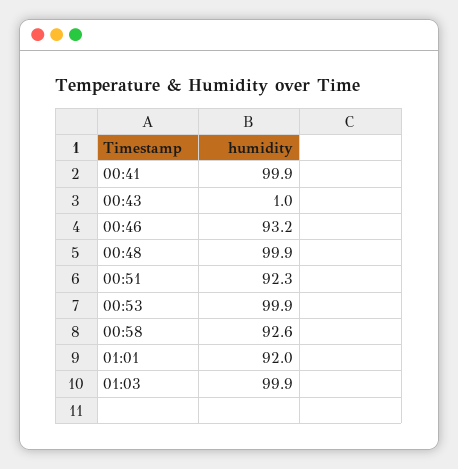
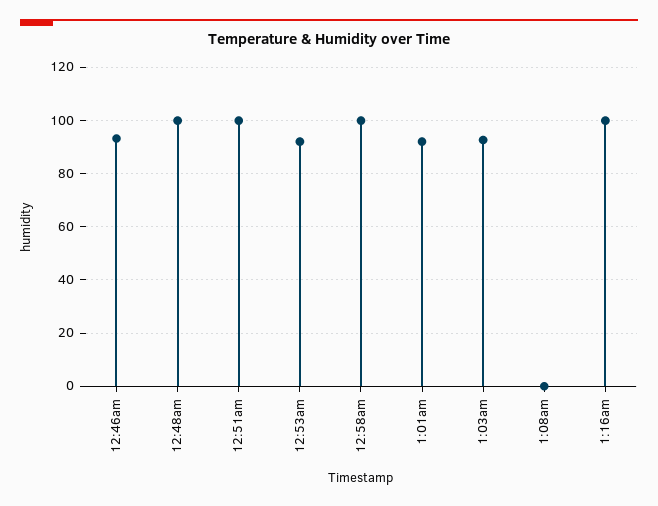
00:41: 99.9 -> none
00:43: 1 -> none
00:51: 92.3 -> 100
00:53: 99.9 -> 92.5
00:58: 92.6 -> 100
01:03: 99.9 -> 92.5
1:08am: none -> 0
1:16am: none -> 100

